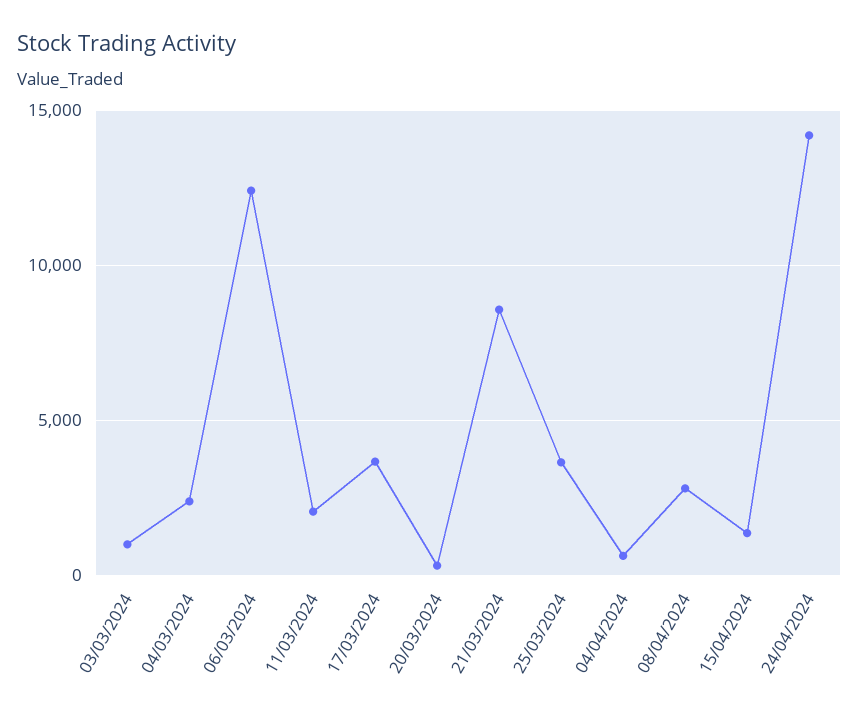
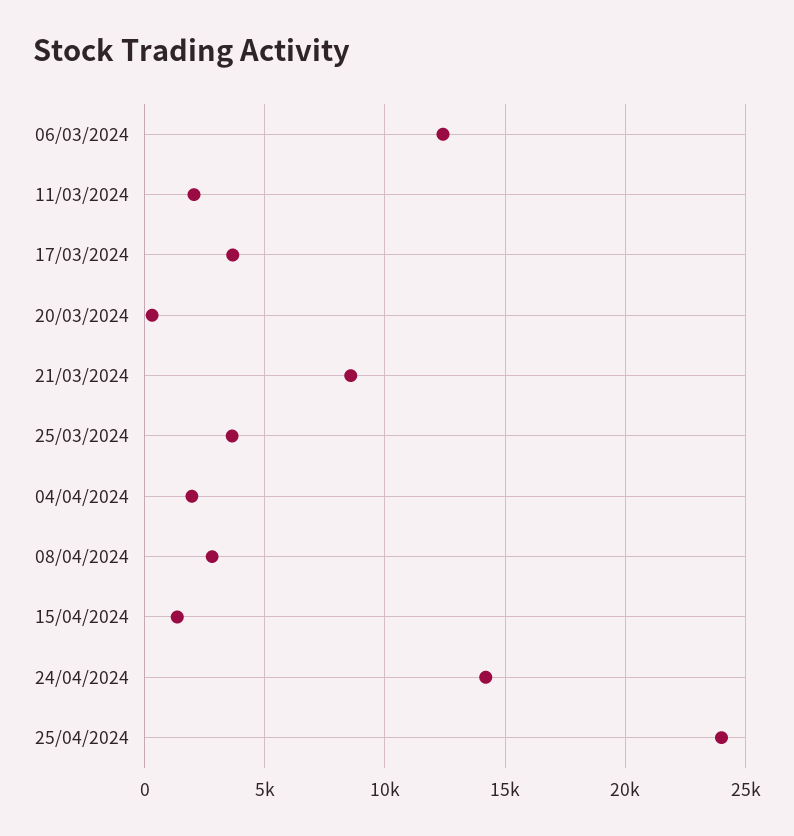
03/03/2024: 1000 -> none
04/03/2024: 2500 -> none
04/04/2024: 500 -> 2000
25/04/2024: none -> 24000

